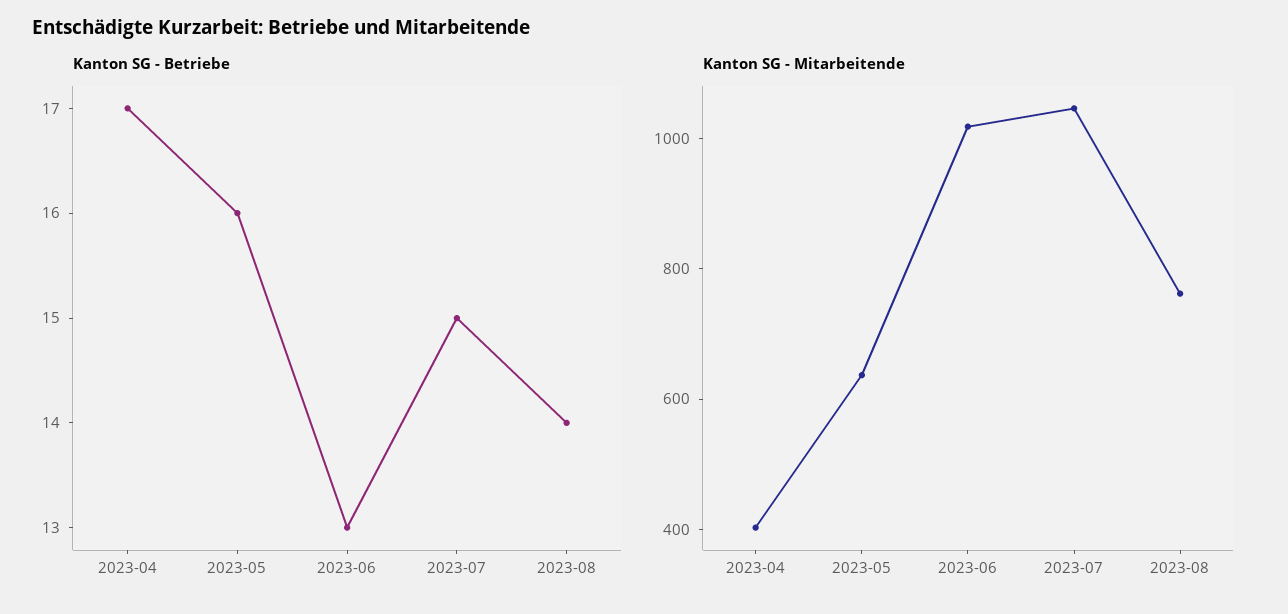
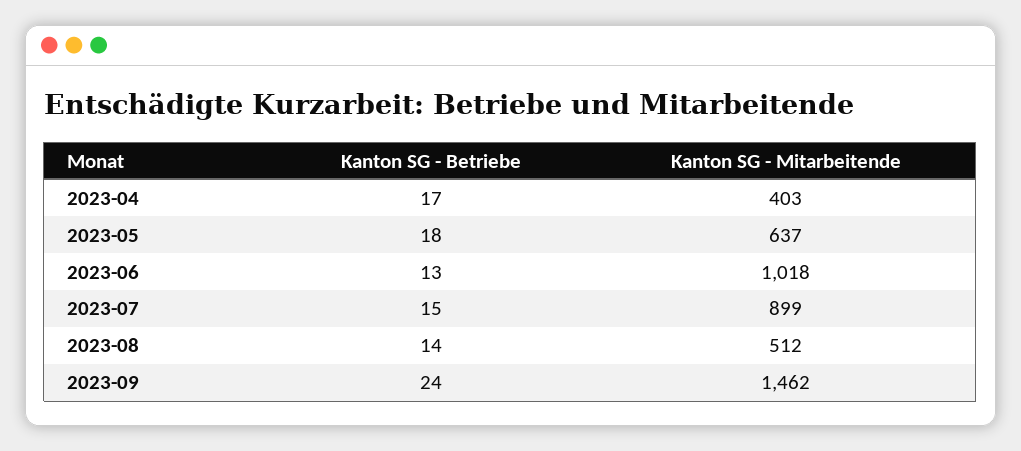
Kanton SG - Betriebe, 2023-05: 16 -> 18
Kanton SG - Mitarbeitende, 2023-07: 1050 -> 899
Kanton SG - Mitarbeitende, 2023-08: 750 -> 512
Kanton SG - Betriebe, 2023-09: none -> 24
Kanton SG - Mitarbeitende, 2023-09: none -> 1462

